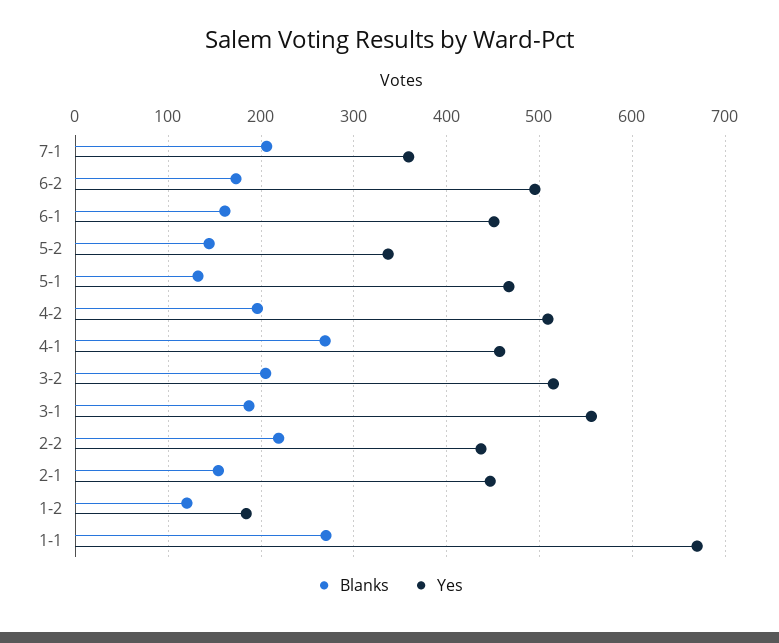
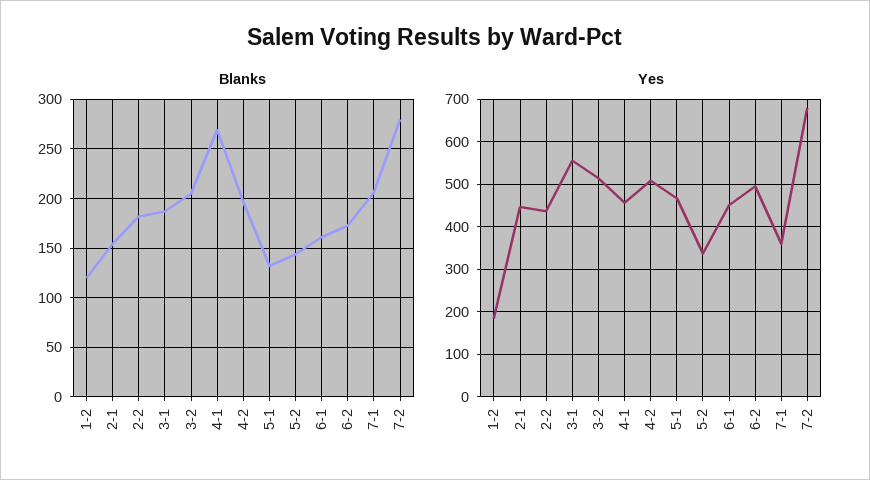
Blanks, 2-2: 220 -> 180
Blanks, 1-1: 270 -> none
Yes, 1-1: 670 -> none
Blanks, 7-2: none -> 280
Yes, 7-2: none -> 680

